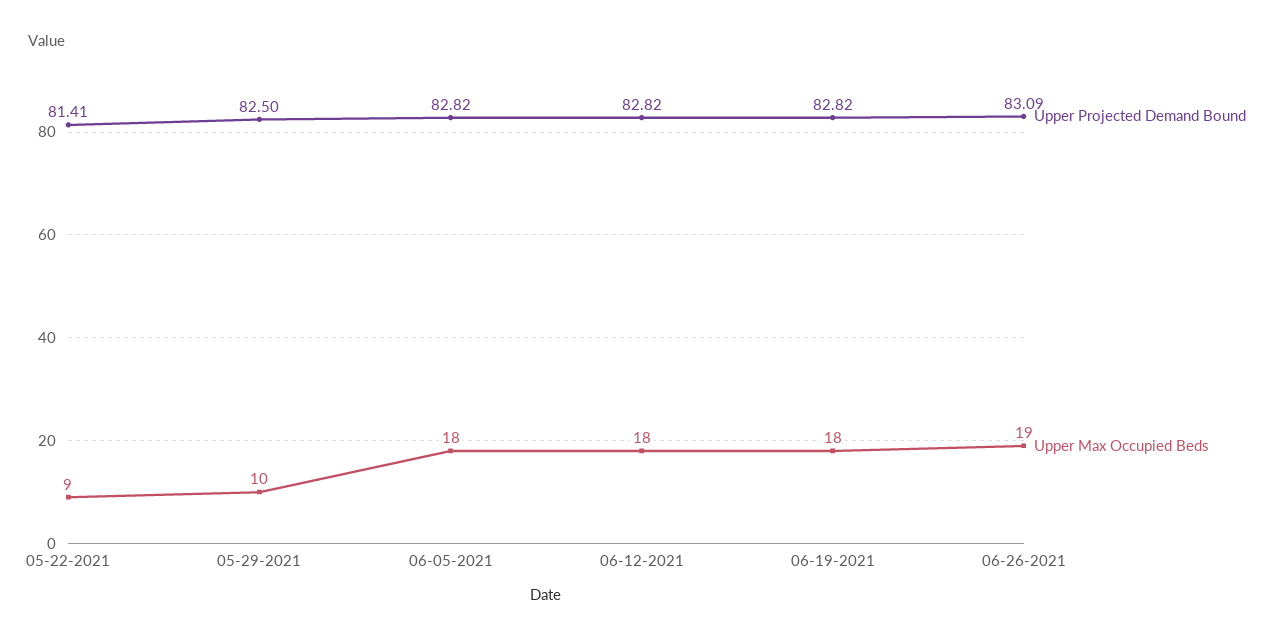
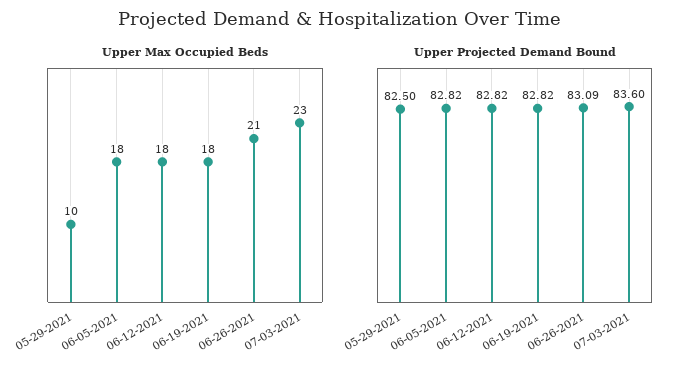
Upper Projected Demand Bound, 05-22-2021: 81.41 -> none
Upper Max Occupied Beds, 05-22-2021: 9 -> none
Upper Max Occupied Beds, 06-26-2021: 19 -> 21
Upper Max Occupied Beds, 07-03-2021: none -> 23
Upper Projected Demand Bound, 07-03-2021: none -> 83.6

